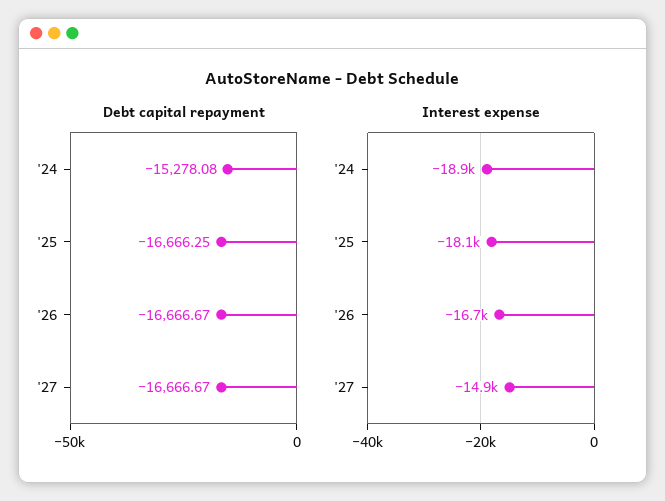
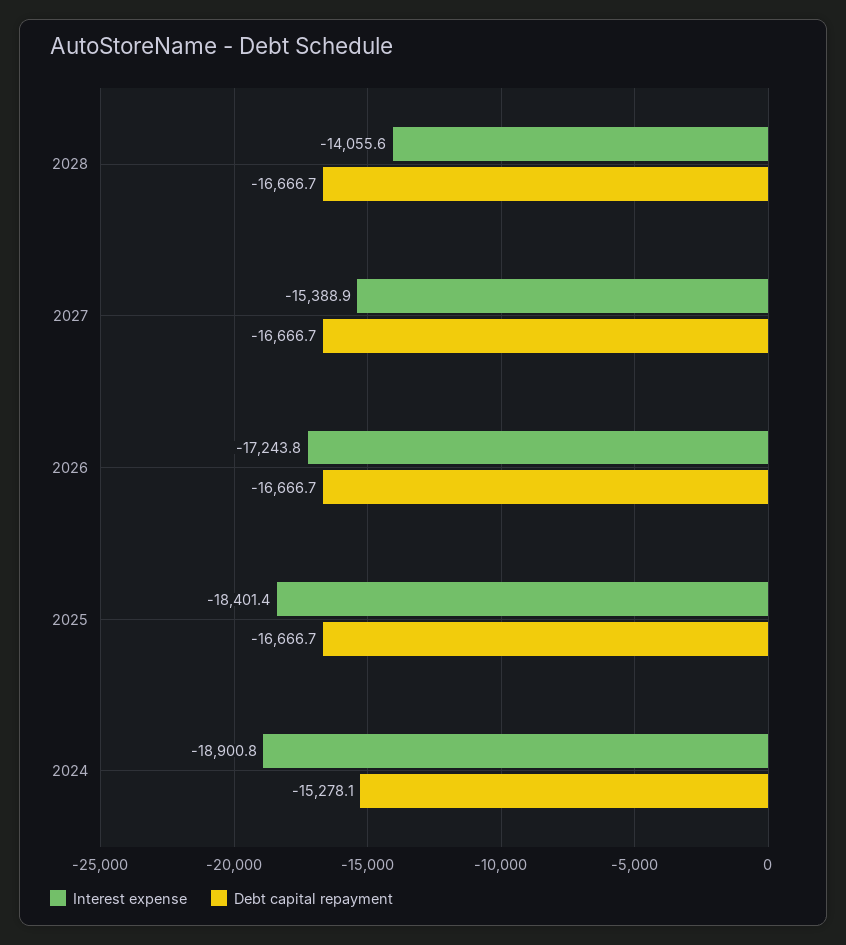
Debt capital repayment, '25: -16666.25 -> -16666.7
Interest expense, '25: -18100 -> -18401.4
Interest expense, '26: -16700 -> -17243.8
Interest expense, '27: -14900 -> -15388.9
Interest expense, 2028: none -> -14055.6
Debt capital repayment, 2028: none -> -16666.7

